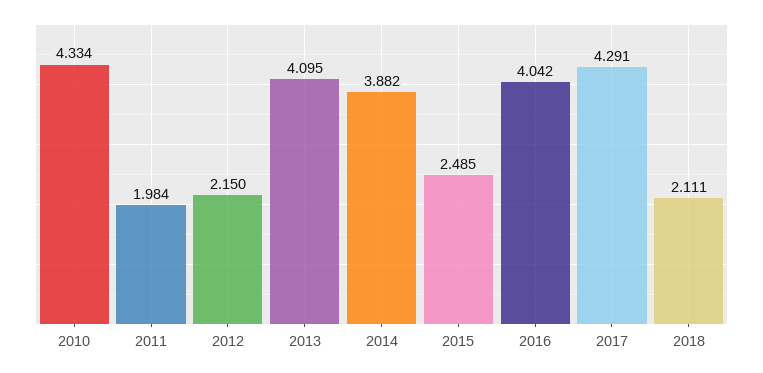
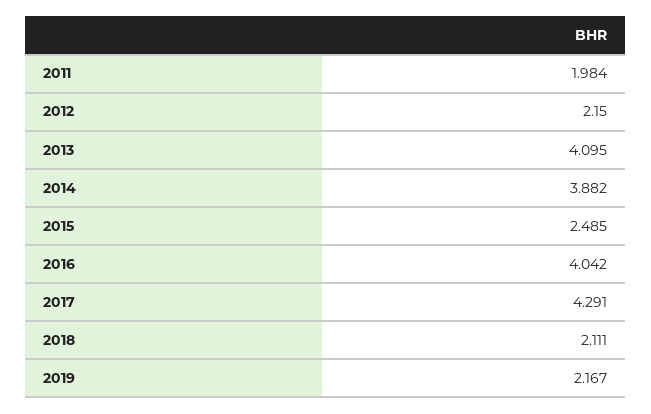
2010: 4.334 -> none
2019: none -> 2.167

